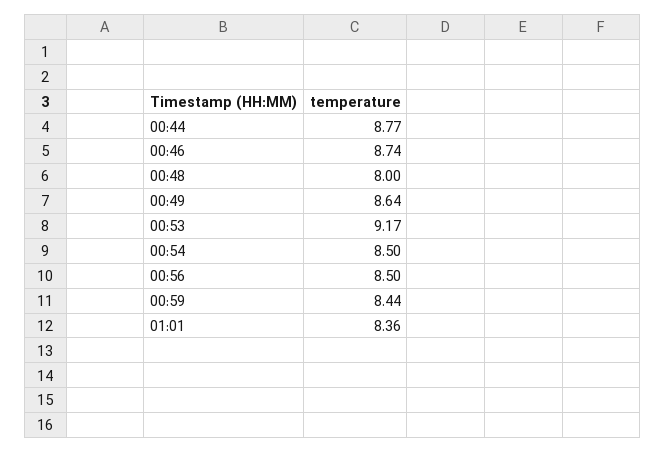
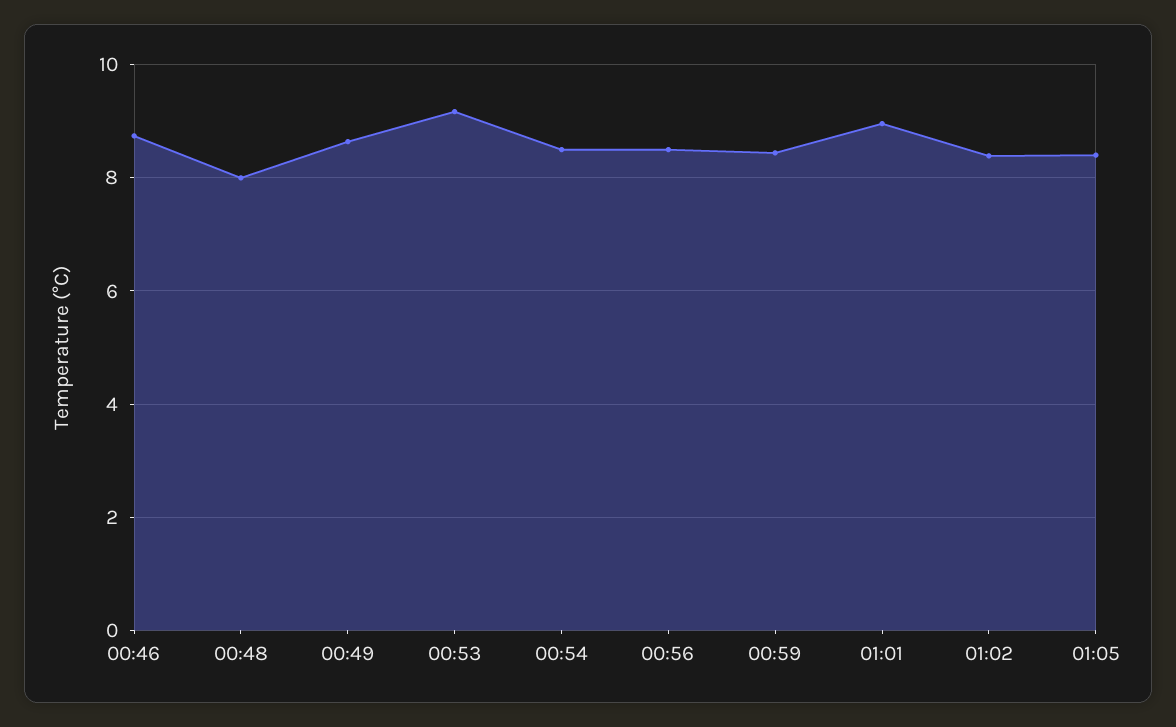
00:44: 8.77 -> none
01:01: 8.36 -> 9
01:02: none -> 8.4
01:05: none -> 8.4

